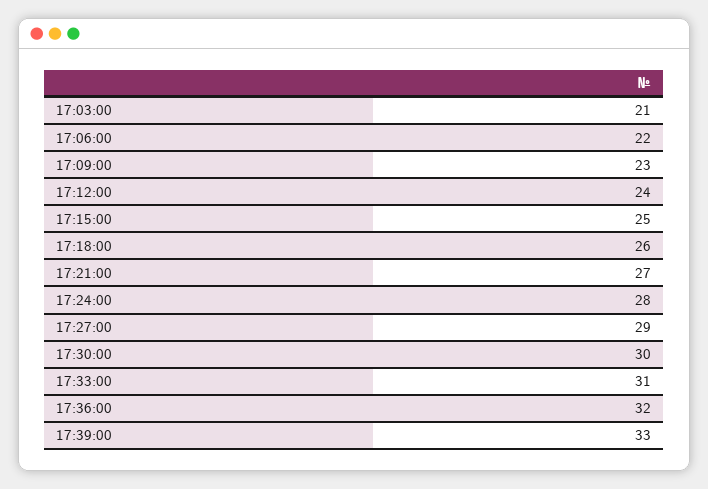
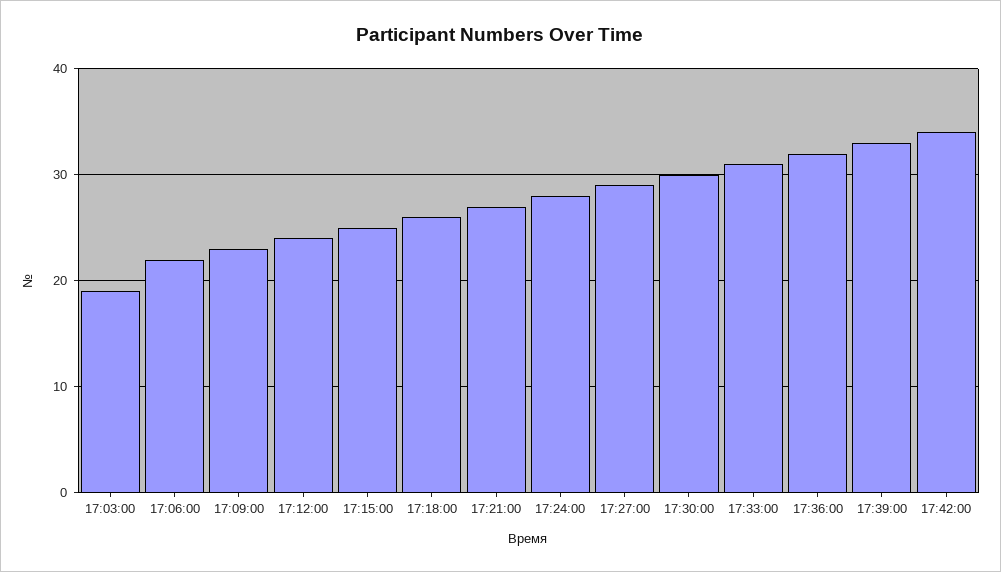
17:03:00: 21 -> 19
17:42:00: none -> 34

